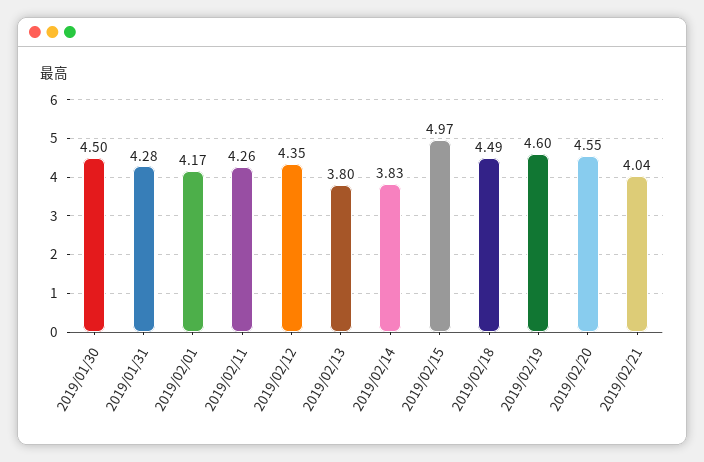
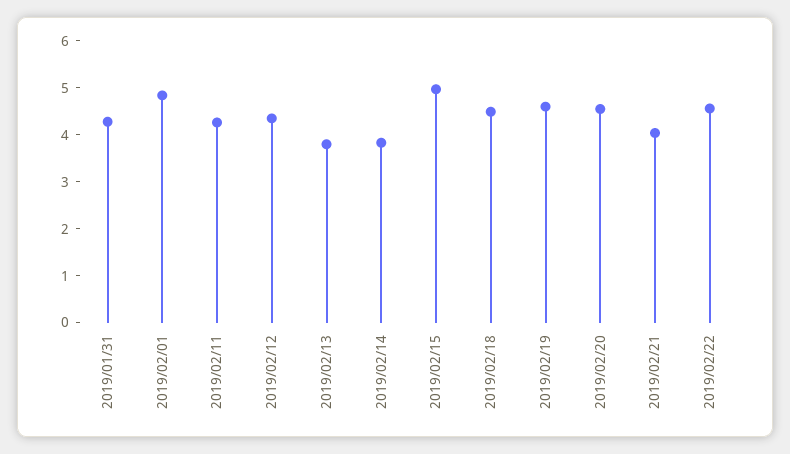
2019/01/30: 4.5 -> none
2019/02/01: 4.17 -> 4.8
2019/02/22: none -> 4.6

